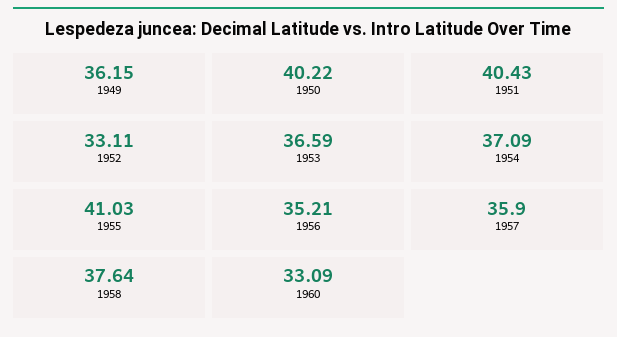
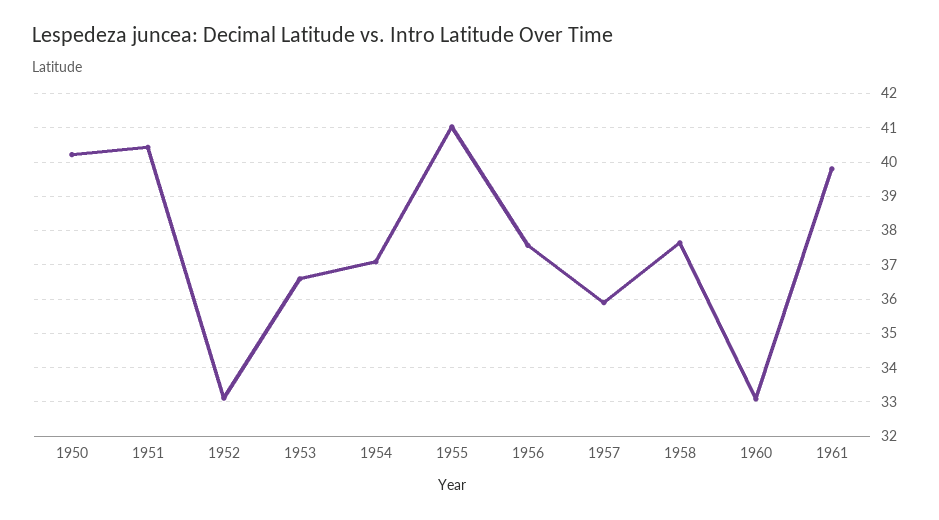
1949: 36.15 -> none
1956: 35.21 -> 37.6
1961: none -> 39.8

